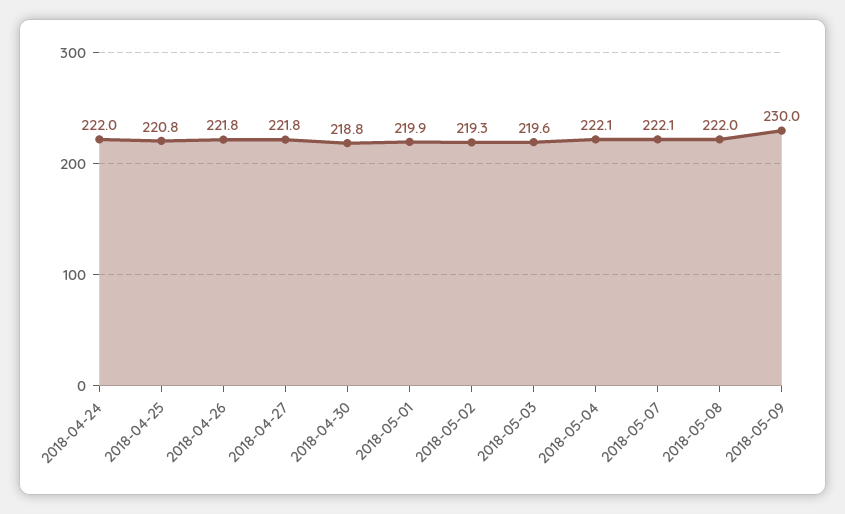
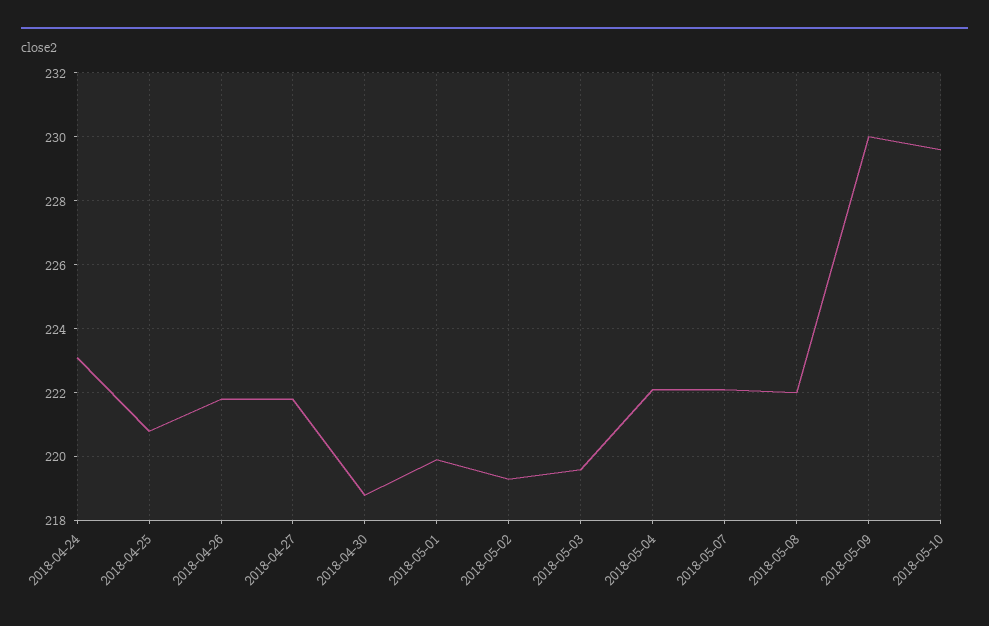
2018-04-24: 222 -> 223
2018-05-10: none -> 229.5

